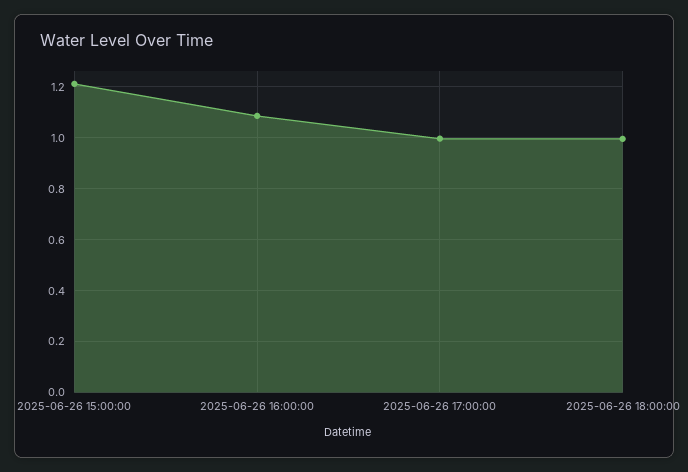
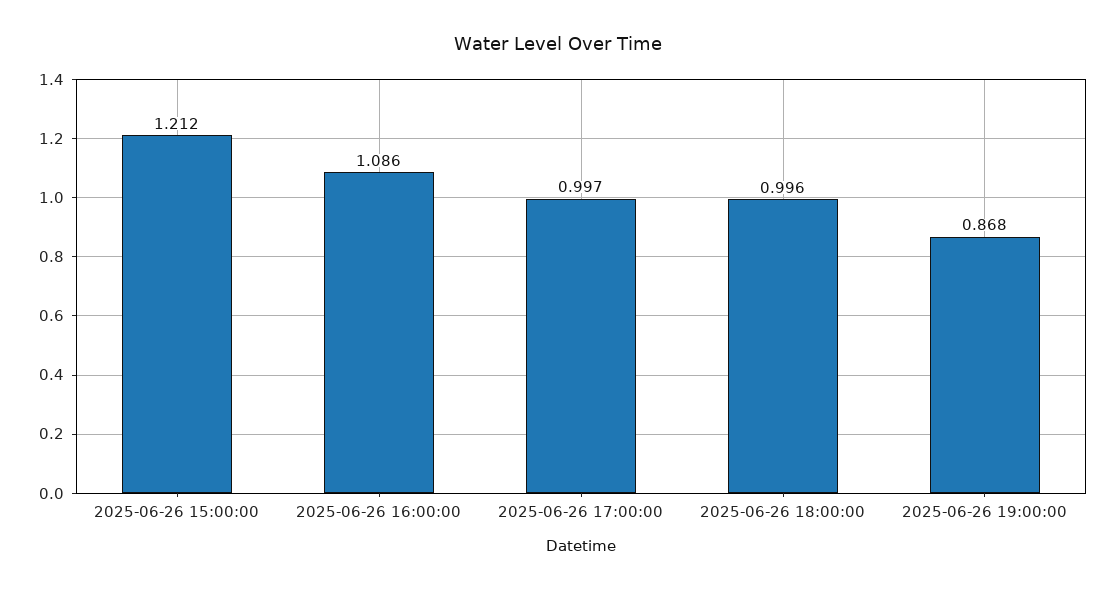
2025-06-26 19:00:00: none -> 0.868

